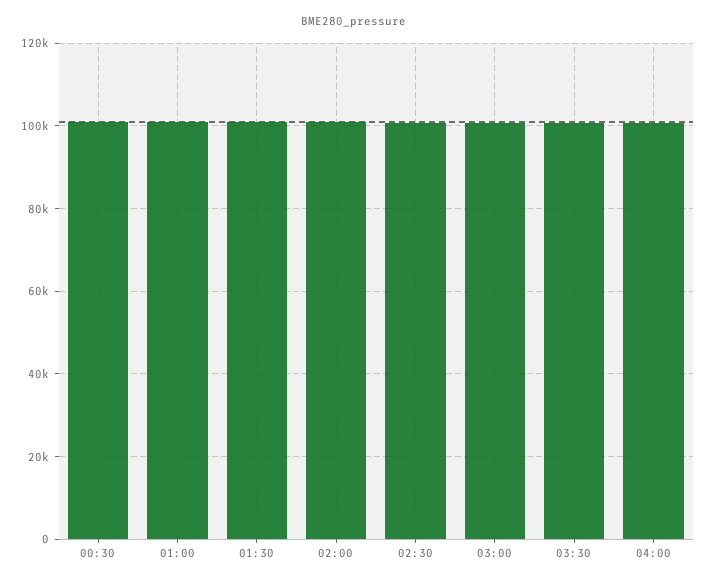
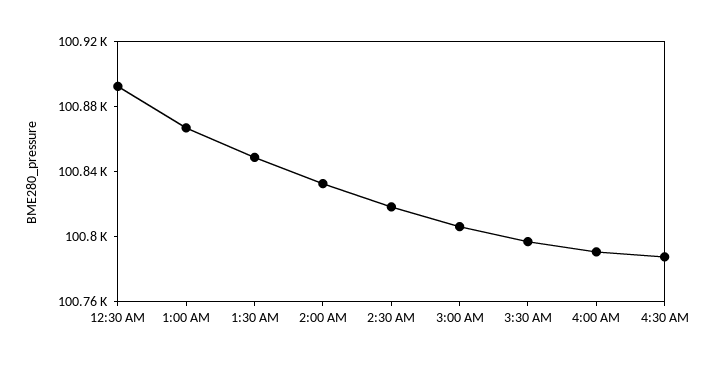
4:30 AM: none -> 100790

